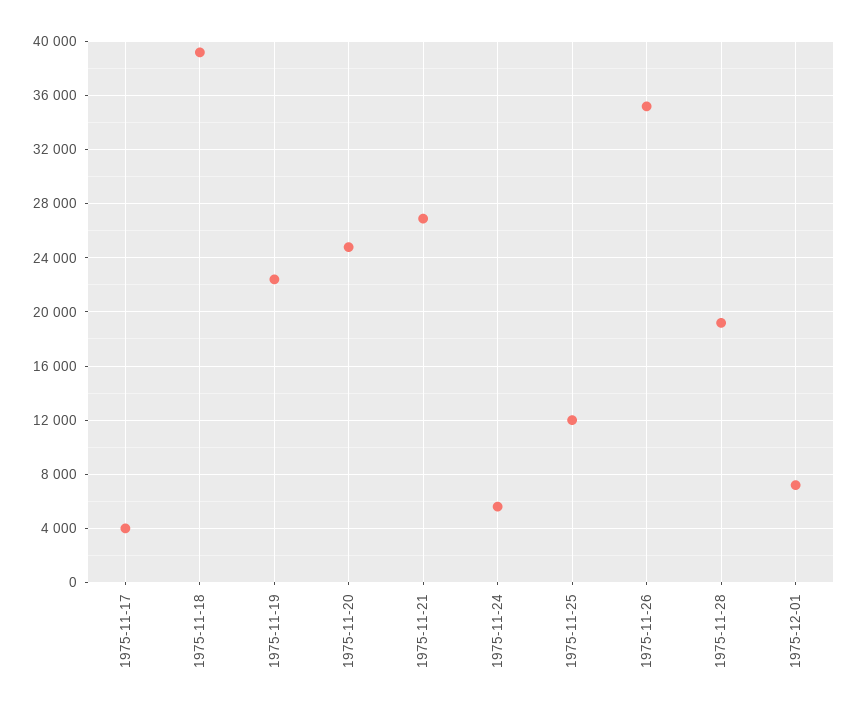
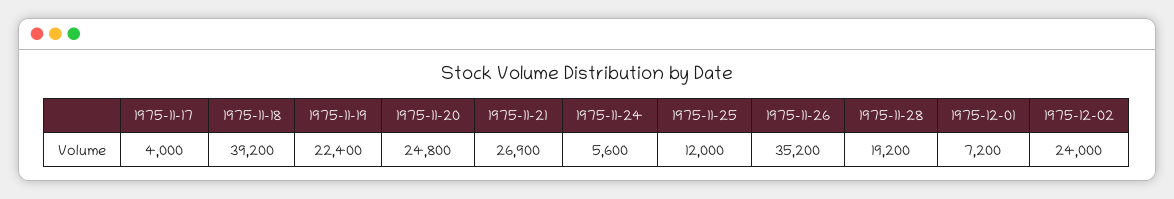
1975-12-02: none -> 24000

